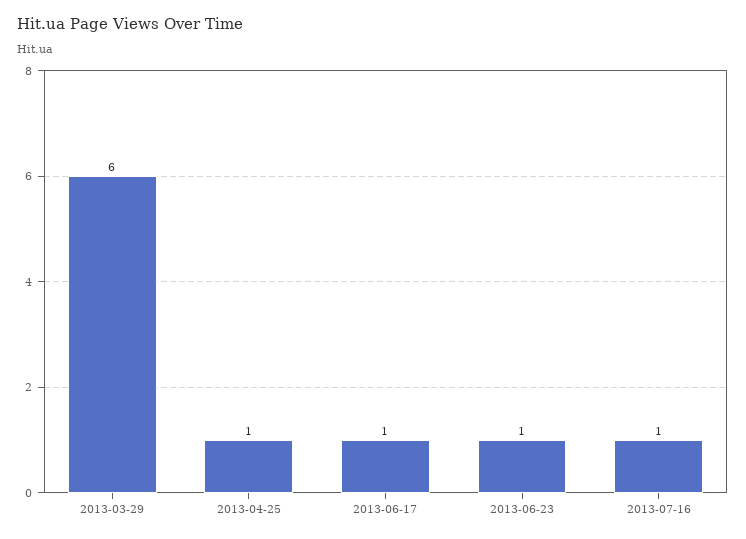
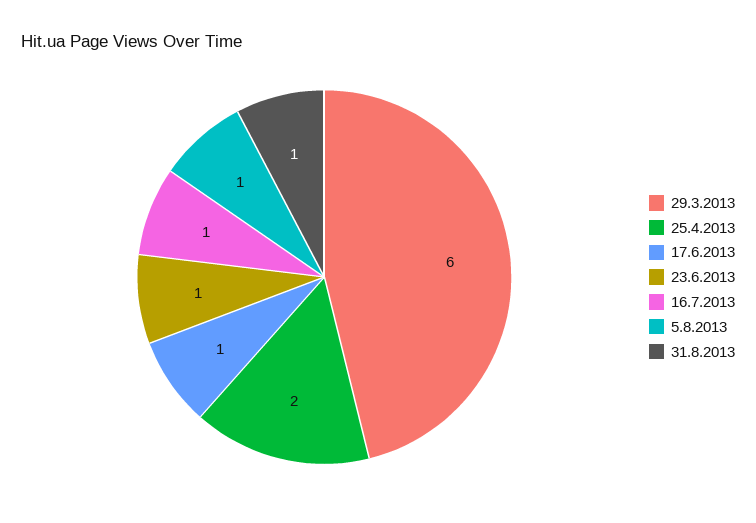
2013-04-25: 1 -> 2
5.8.2013: none -> 1
31.8.2013: none -> 1

